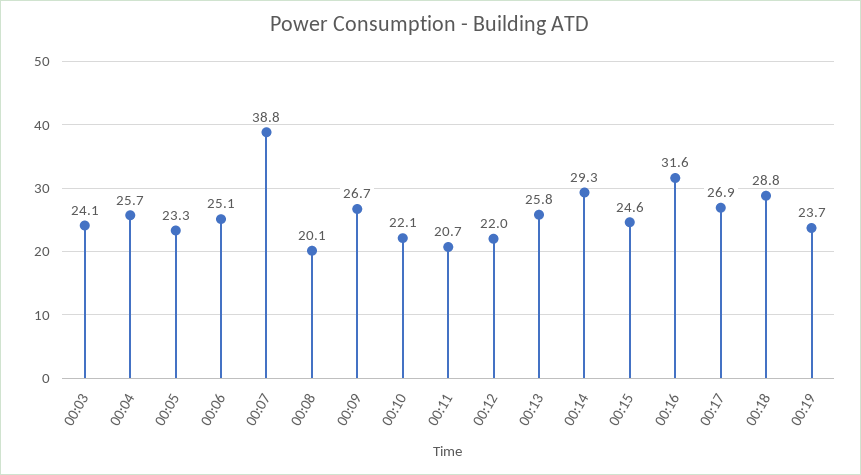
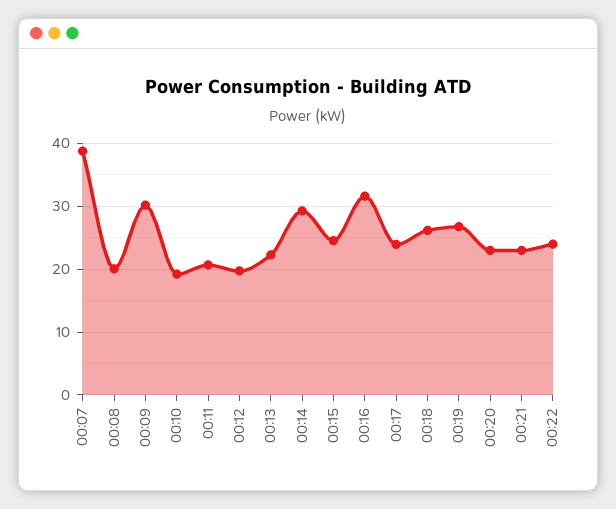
00:03: 24.1 -> none
00:04: 25.7 -> none
00:05: 23.3 -> none
00:06: 25.1 -> none
00:09: 26.7 -> 30
00:10: 22.1 -> 19
00:12: 22 -> 20
00:13: 25.8 -> 22
00:17: 26.9 -> 24
00:18: 28.8 -> 26
00:19: 23.7 -> 27
00:20: none -> 23
00:21: none -> 23
00:22: none -> 24

